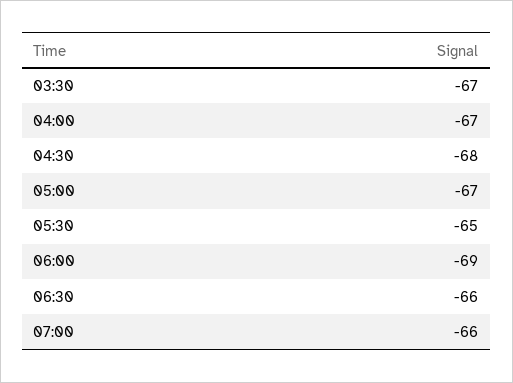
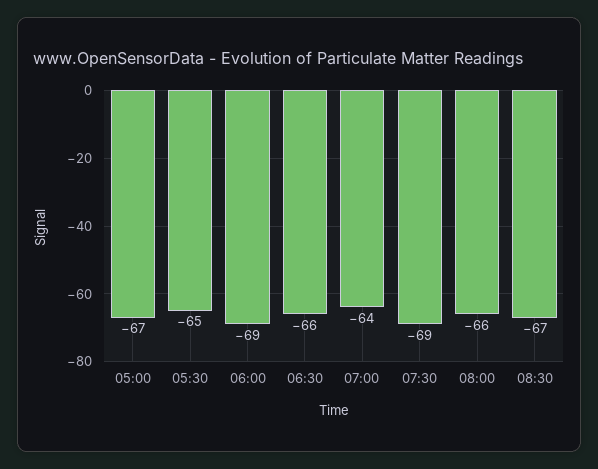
03:30: -67 -> none
04:00: -67 -> none
04:30: -68 -> none
07:00: -66 -> -64
07:30: none -> -69
08:00: none -> -66
08:30: none -> -67

